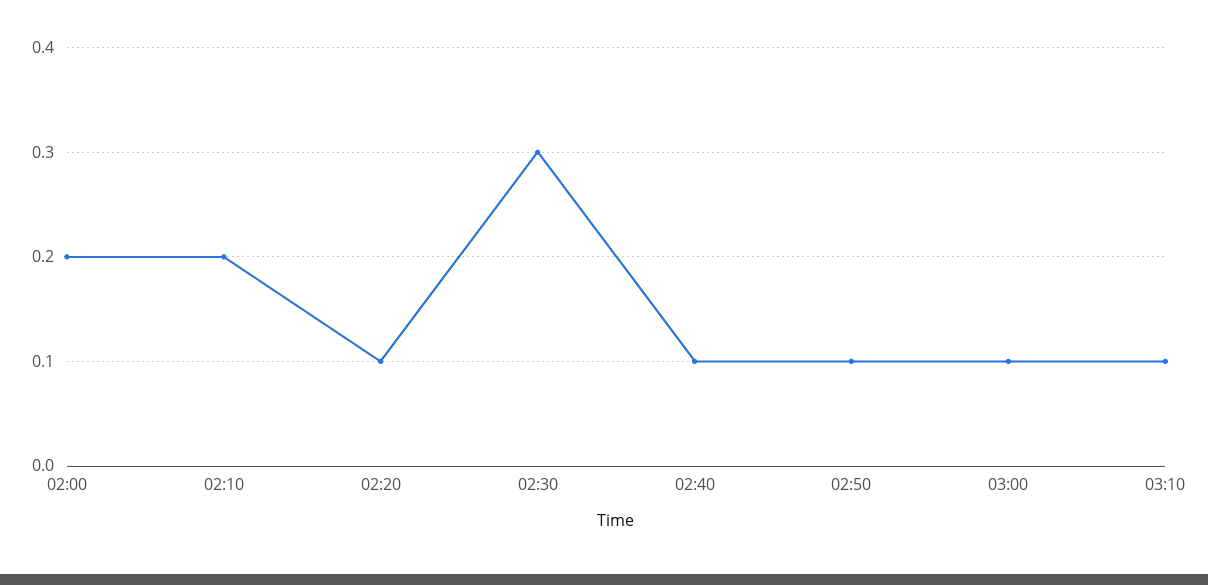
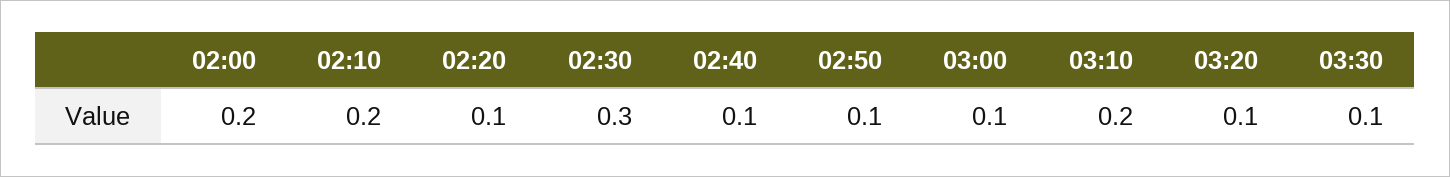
03:10: 0.1 -> 0.2
03:20: none -> 0.1
03:30: none -> 0.1

